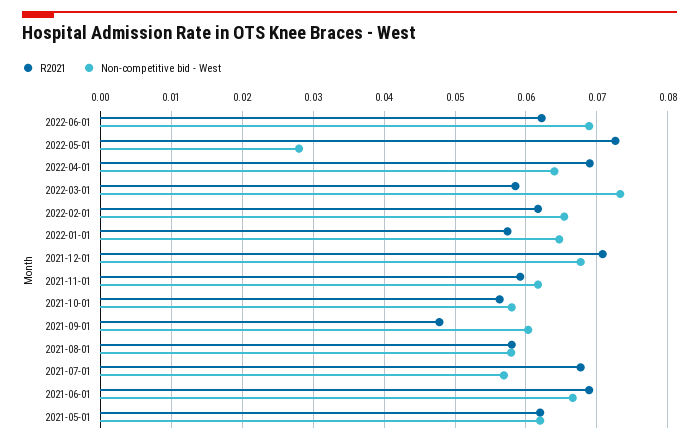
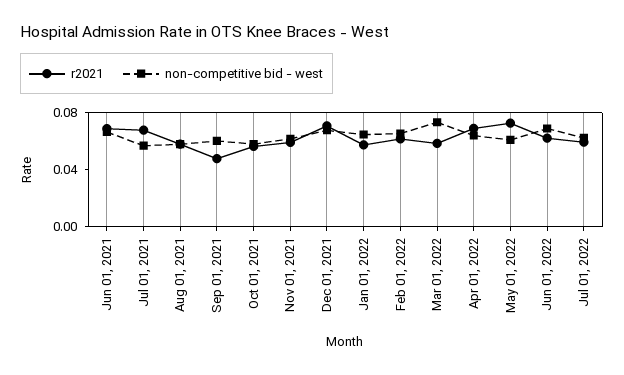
Non-competitive bid - West, 2022-05-01: 0.028 -> 0.06
R2021, 2021-05-01: 0.062 -> none
Non-competitive bid - West, 2021-05-01: 0.062 -> none
R2021, Jul 01, 2022: none -> 0.06
Non-competitive bid - West, Jul 01, 2022: none -> 0.06

